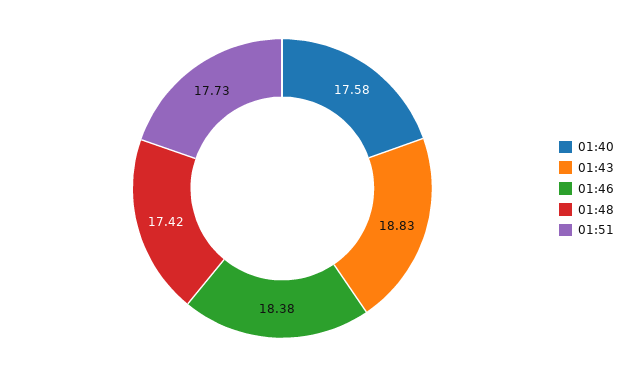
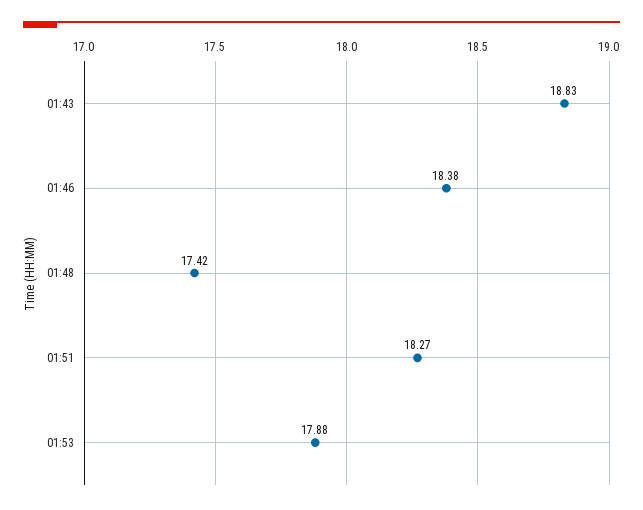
01:40: 17.58 -> none
01:51: 17.73 -> 18.27
01:53: none -> 17.88

